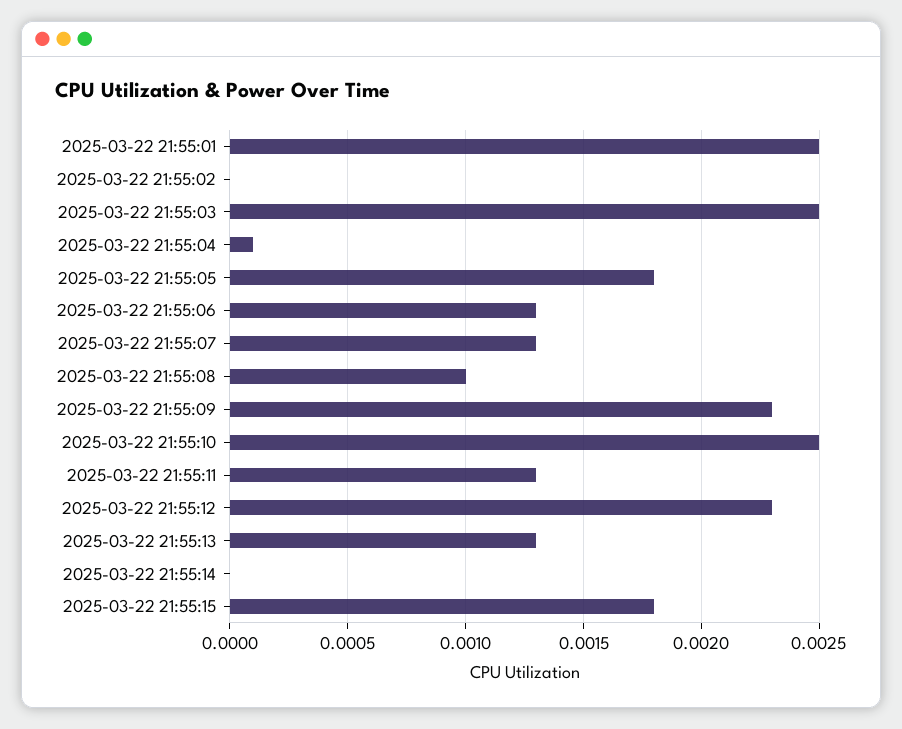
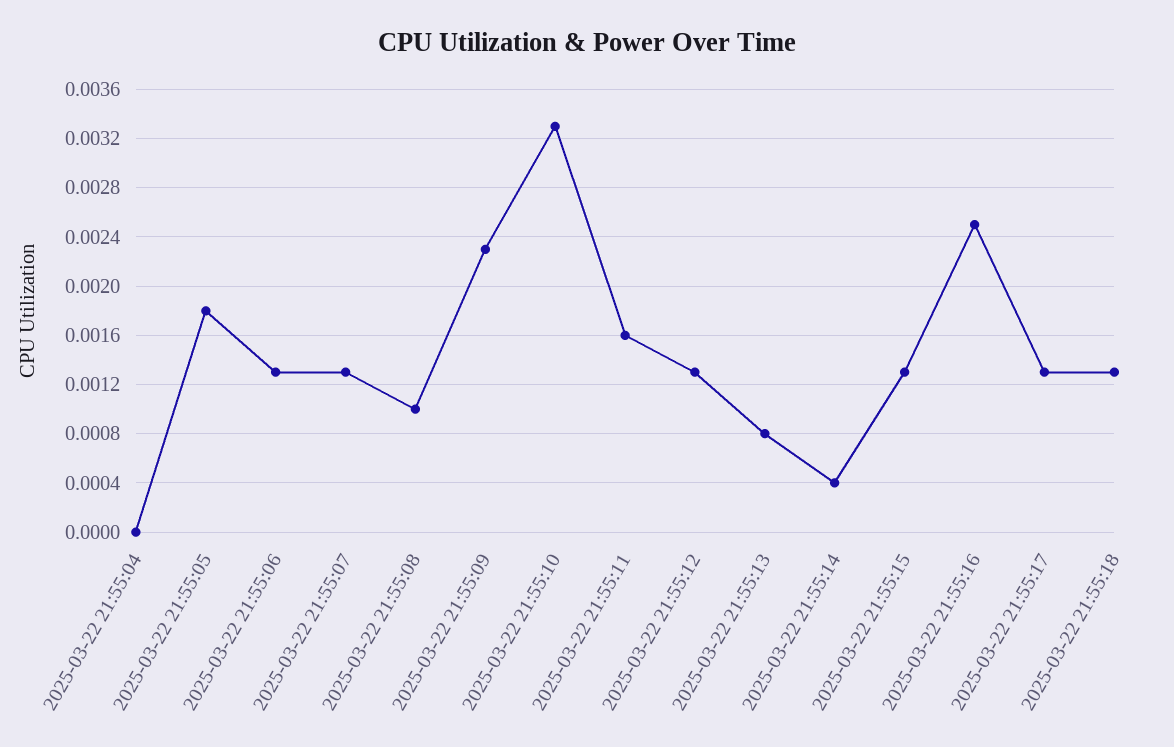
2025-03-22 21:55:01: 0.0025 -> none
2025-03-22 21:55:02: 0 -> none
2025-03-22 21:55:03: 0.0025 -> none
2025-03-22 21:55:04: 0.0001 -> 0
2025-03-22 21:55:10: 0.0025 -> 0.0033
2025-03-22 21:55:11: 0.0013 -> 0.0016
2025-03-22 21:55:12: 0.0023 -> 0.0013
2025-03-22 21:55:13: 0.0013 -> 0.0008
2025-03-22 21:55:14: 0 -> 0.0004
2025-03-22 21:55:15: 0.0018 -> 0.0013
2025-03-22 21:55:16: none -> 0.0025
2025-03-22 21:55:17: none -> 0.0013
2025-03-22 21:55:18: none -> 0.0013

